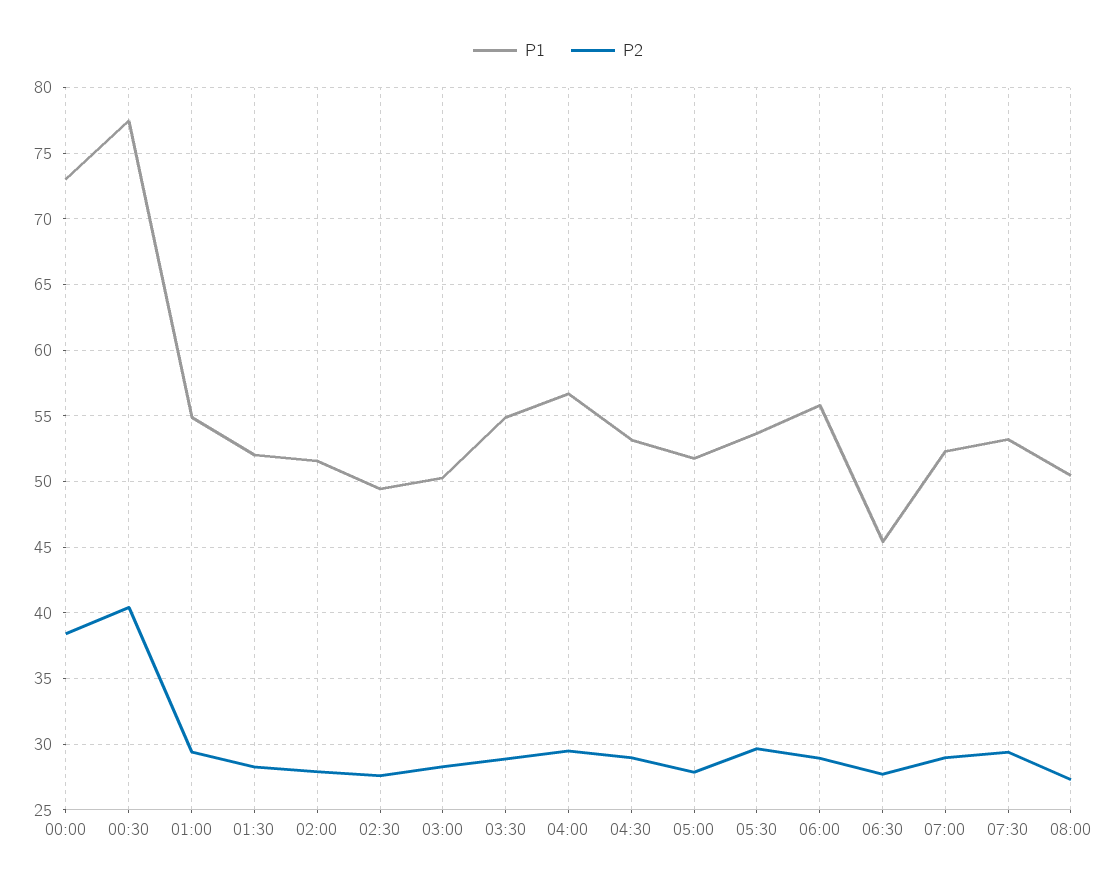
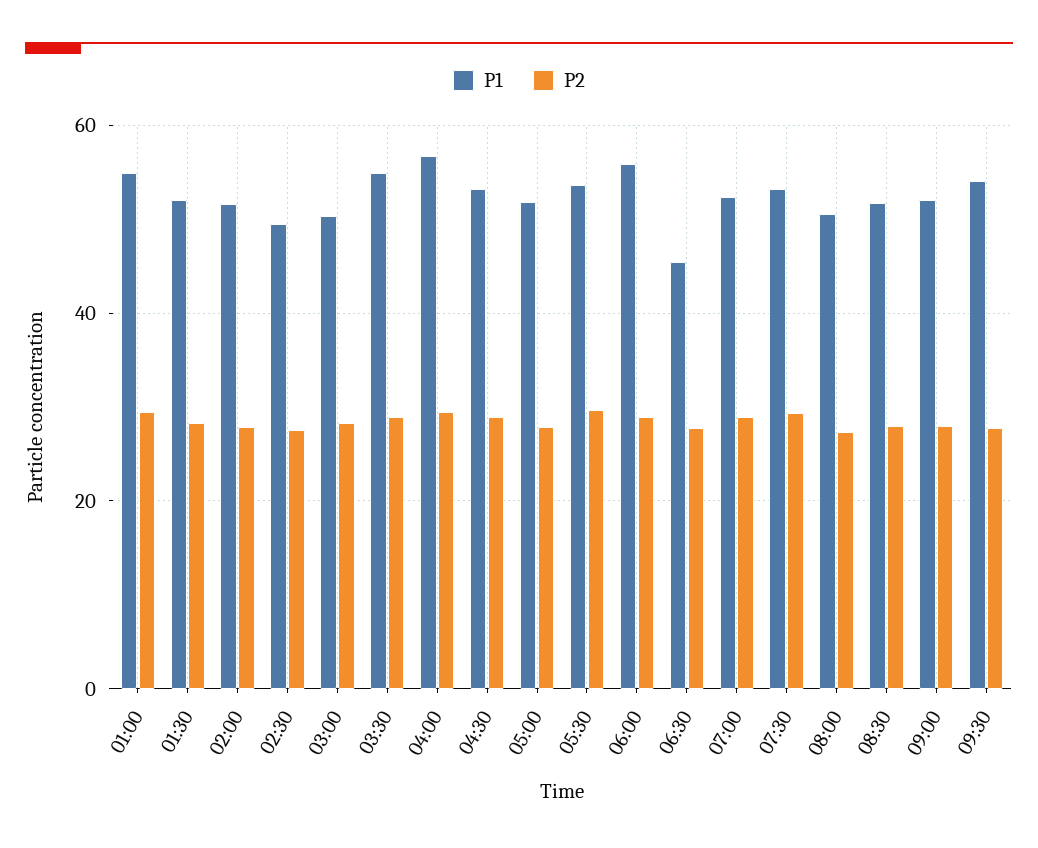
P1, 00:00: 73 -> none
P2, 00:00: 38.5 -> none
P1, 00:30: 77.5 -> none
P2, 00:30: 40.5 -> none
P1, 08:30: none -> 52
P2, 08:30: none -> 28
P1, 09:00: none -> 52
P2, 09:00: none -> 28
P1, 09:30: none -> 54
P2, 09:30: none -> 28

